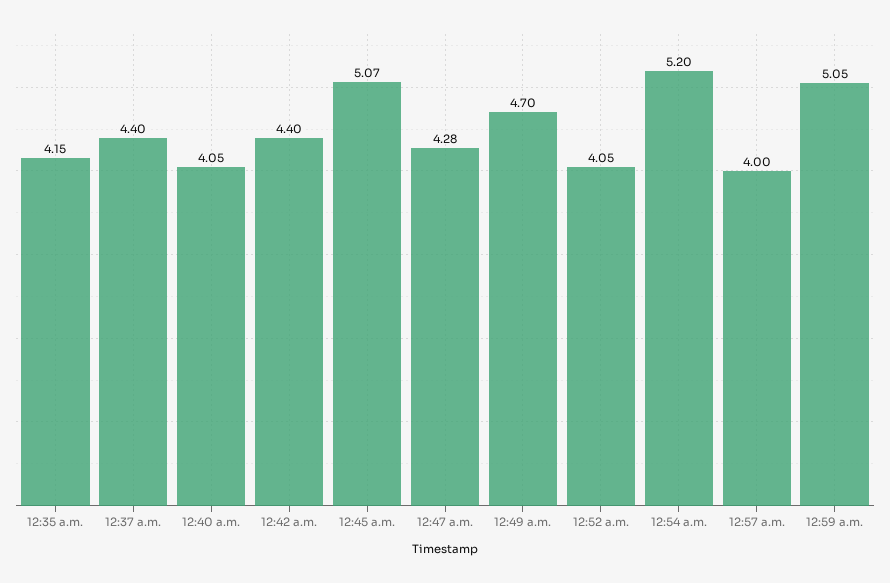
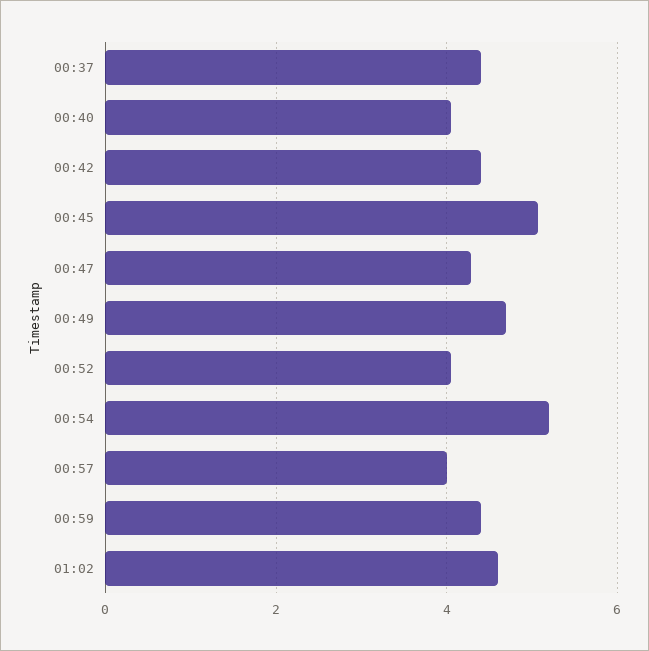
12:35 a.m.: 4.15 -> none
12:59 a.m.: 5.05 -> 4.4
01:02: none -> 4.6

